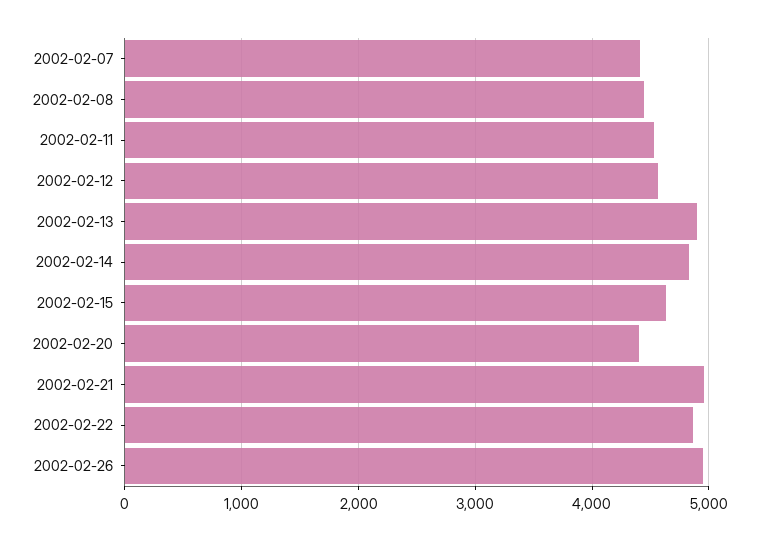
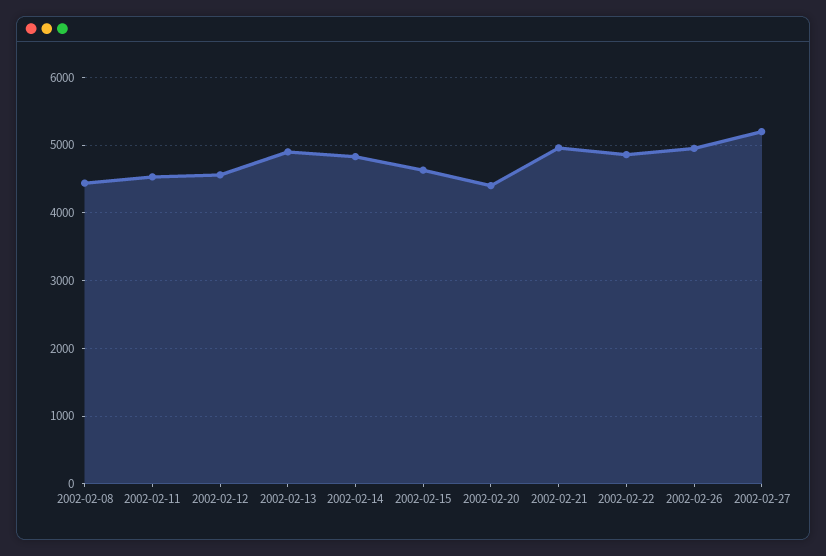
2002-02-07: 4400 -> none
2002-02-27: none -> 5200

